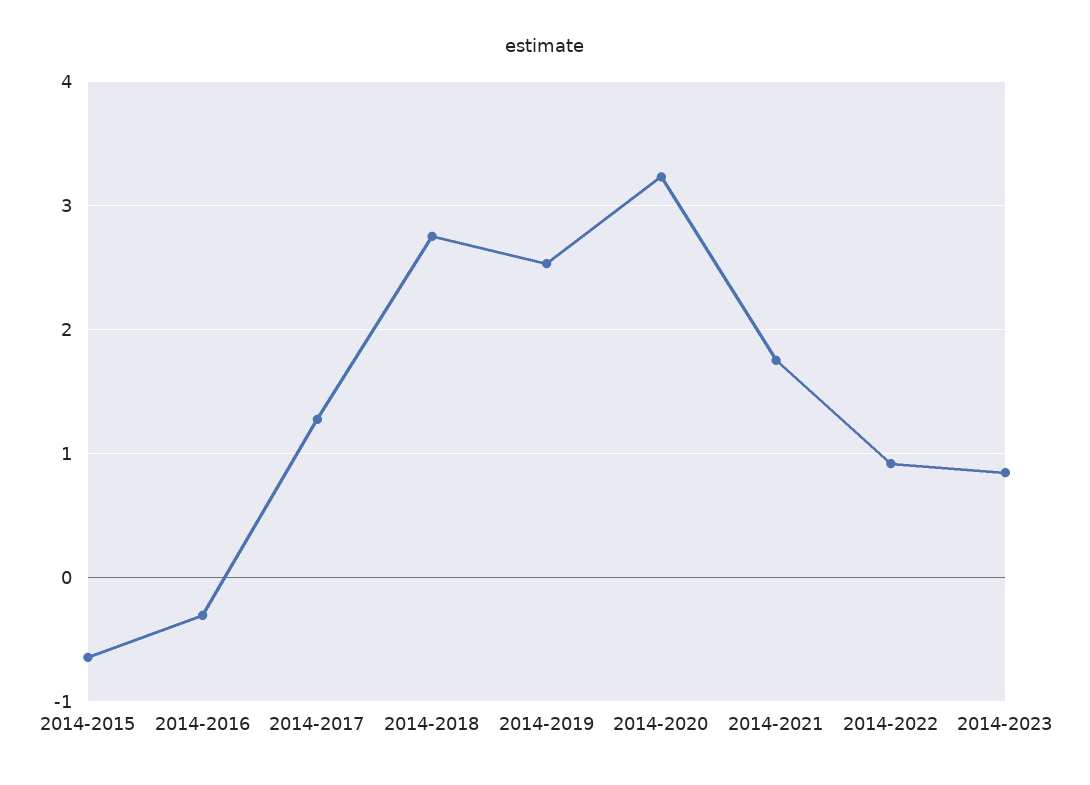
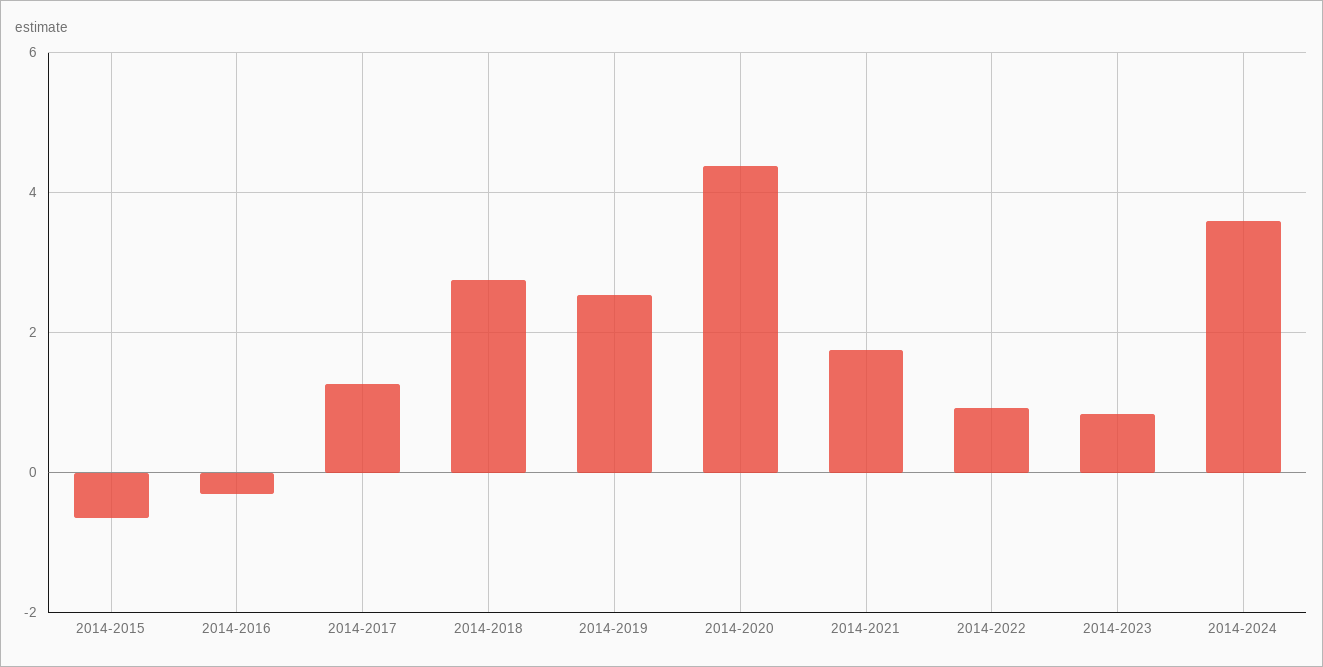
2014-2020: 3.2 -> 4.4
2014-2024: none -> 3.6

